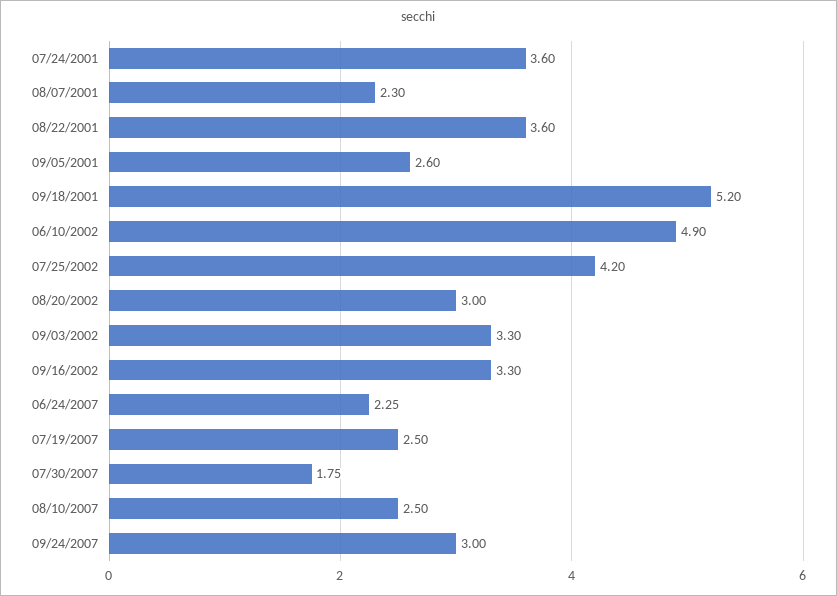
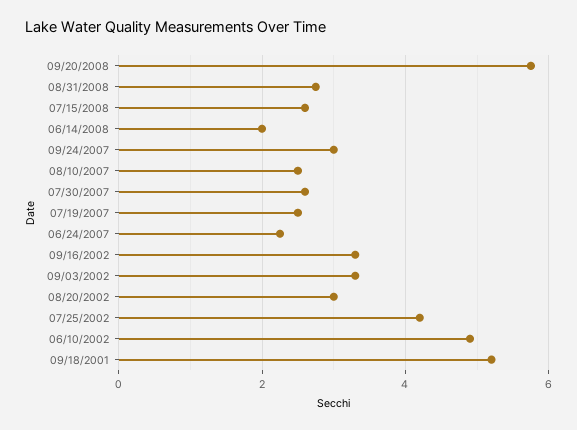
07/24/2001: 3.6 -> none
08/07/2001: 2.3 -> none
08/22/2001: 3.6 -> none
09/05/2001: 2.6 -> none
07/30/2007: 1.75 -> 2.6
09/20/2008: none -> 5.8
08/31/2008: none -> 2.8
07/15/2008: none -> 2.6
06/14/2008: none -> 2

